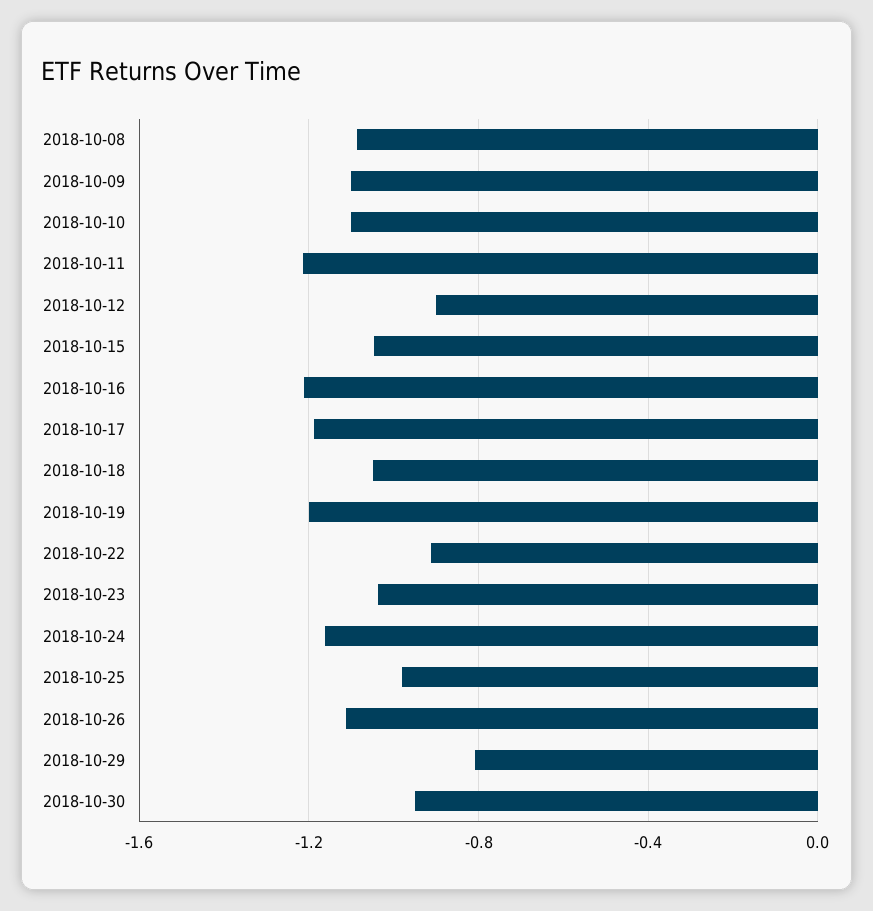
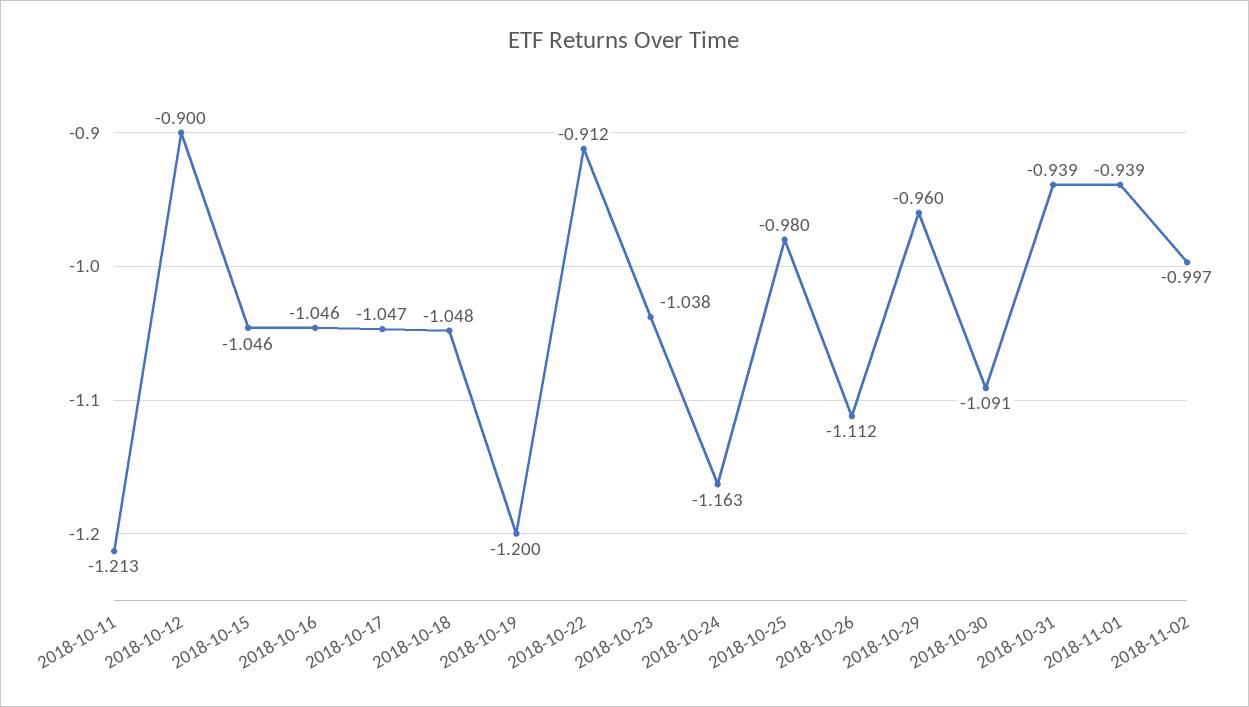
2018-10-08: -1.1 -> none
2018-10-09: -1.1 -> none
2018-10-10: -1.1 -> none
2018-10-16: -1.2 -> -1.046
2018-10-17: -1.2 -> -1.047
2018-10-29: -0.8 -> -0.96
2018-10-30: -0.95 -> -1.091
2018-10-31: none -> -0.939
2018-11-01: none -> -0.939
2018-11-02: none -> -0.997

